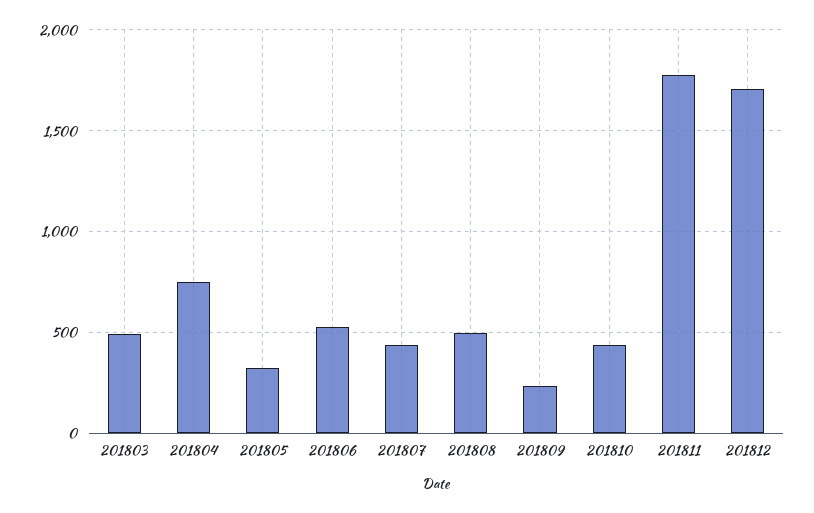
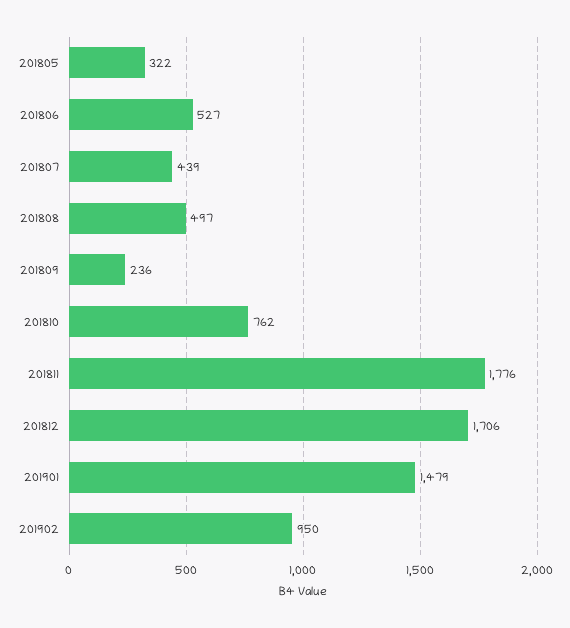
201803: 500 -> none
201804: 750 -> none
201810: 450 -> 762
201901: none -> 1479
201902: none -> 950

